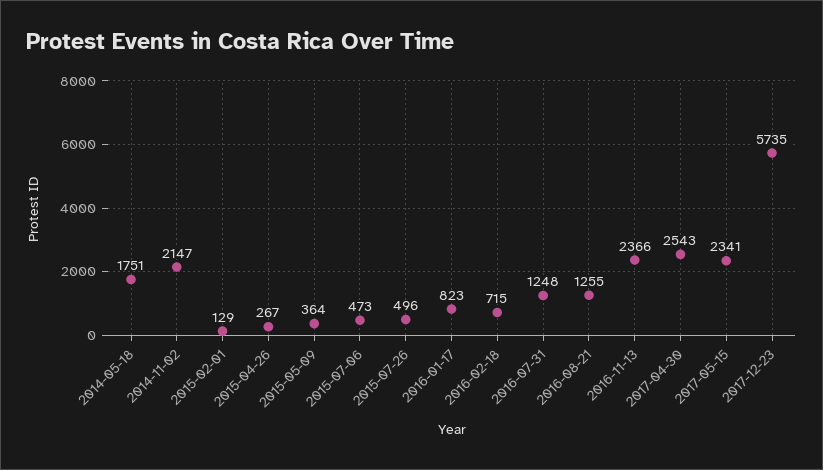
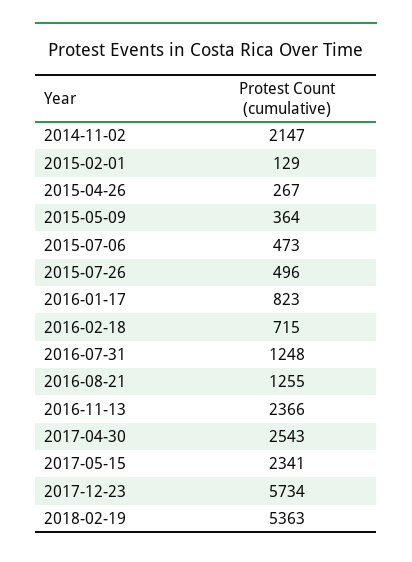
2014-05-18: 1751 -> none
2017-12-23: 5735 -> 5734
2018-02-19: none -> 5363

